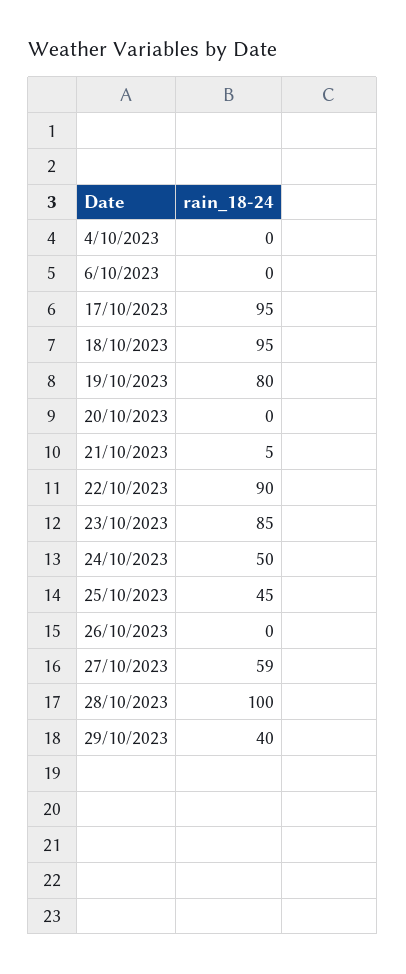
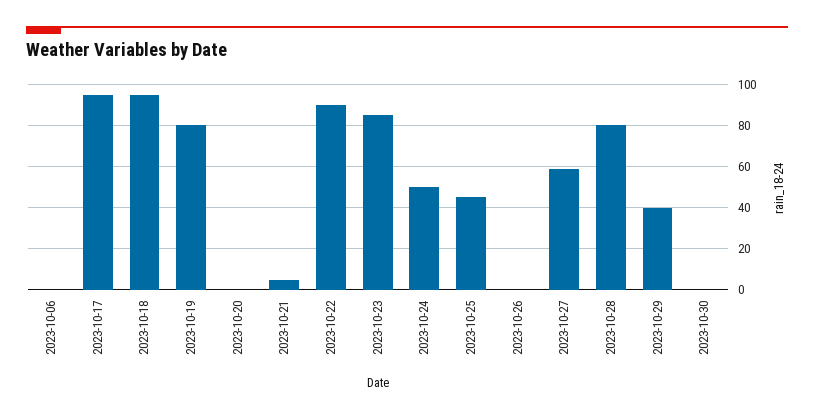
4/10/2023: 0 -> none
28/10/2023: 100 -> 80
2023-10-30: none -> 0

